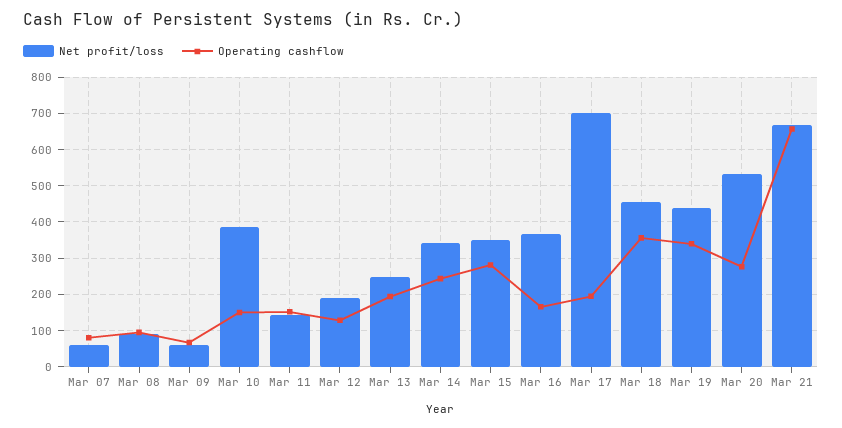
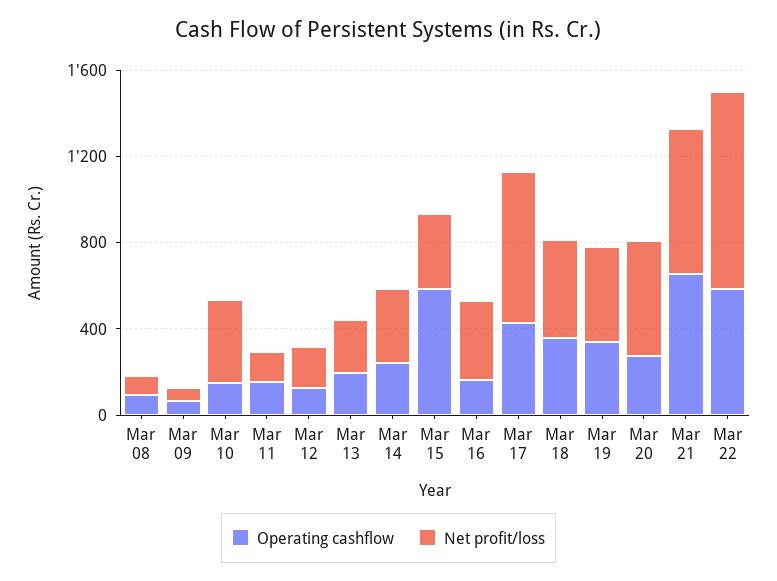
Net profit/loss, Mar 07: 60 -> none
Operating cashflow, Mar 07: 80 -> none
Operating cashflow, Mar 15: 280 -> 600
Operating cashflow, Mar 17: 200 -> 400
Operating cashflow, Mar 22: none -> 600
Net profit/loss, Mar 22: none -> 900

